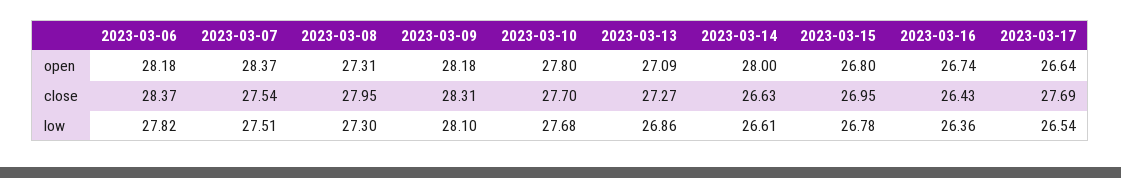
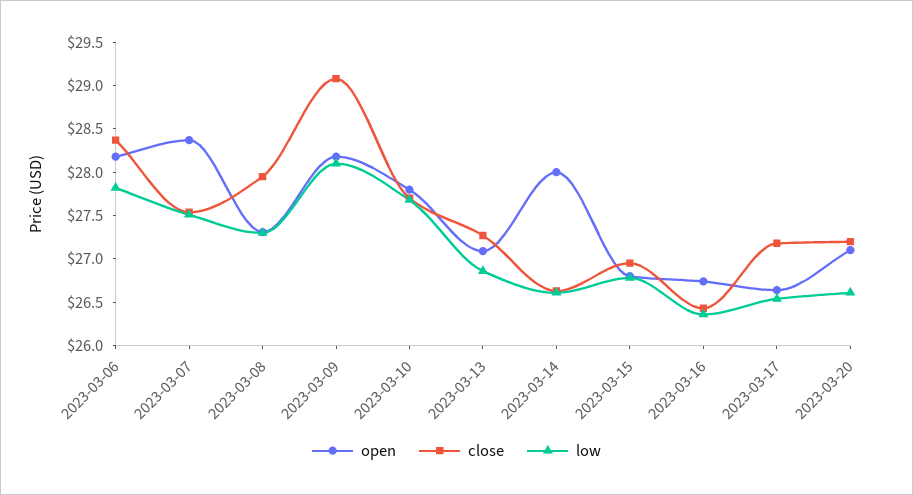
close, 2023-03-09: 28.31 -> 29.1
close, 2023-03-17: 27.69 -> 27.2
open, 2023-03-20: none -> 27.1
close, 2023-03-20: none -> 27.2
low, 2023-03-20: none -> 26.6

